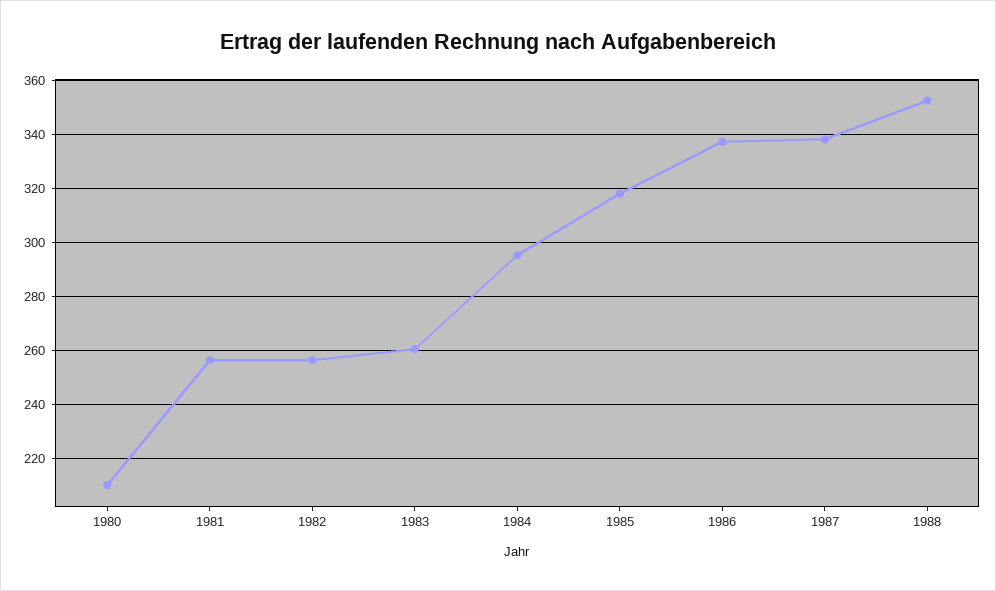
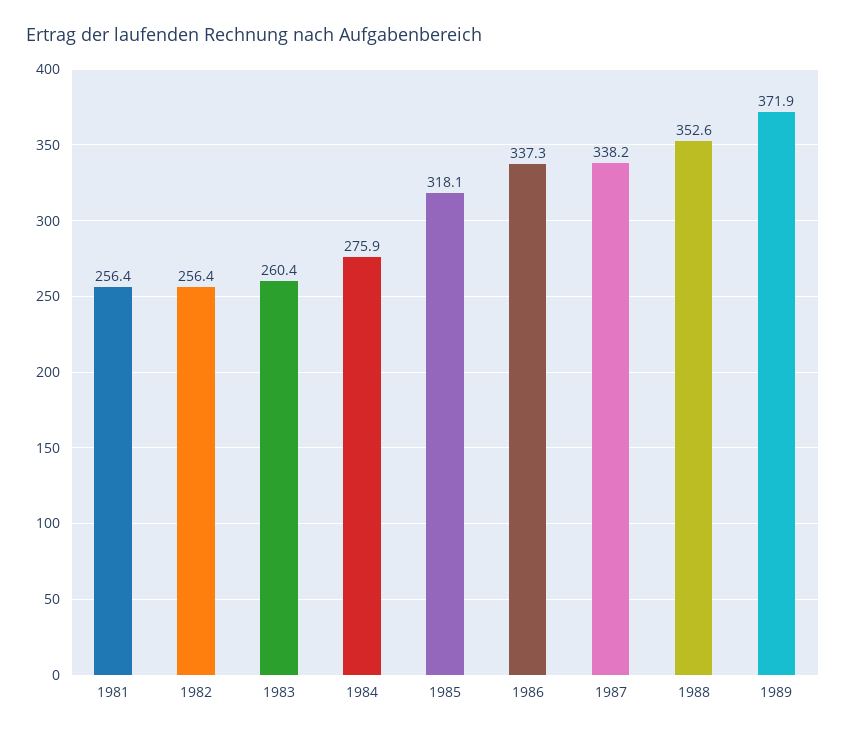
1980: 210 -> none
1984: 295 -> 275.9
1989: none -> 371.9

